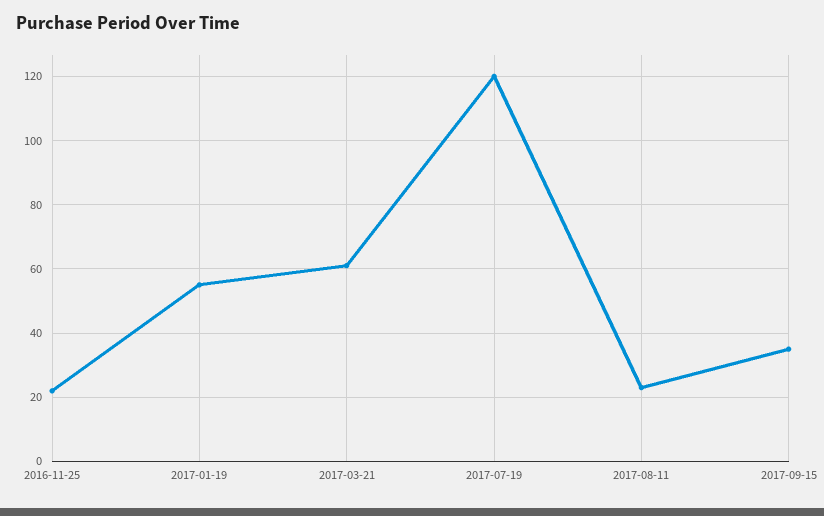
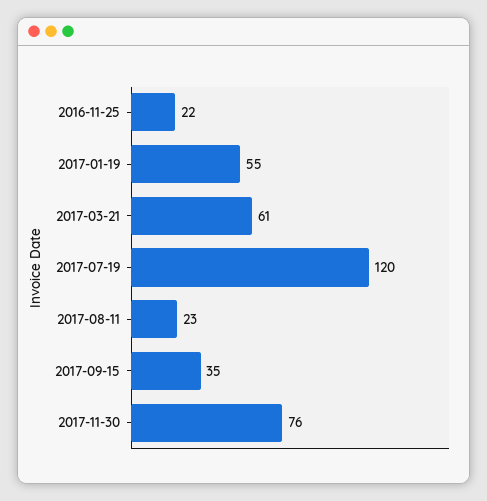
2017-11-30: none -> 76

